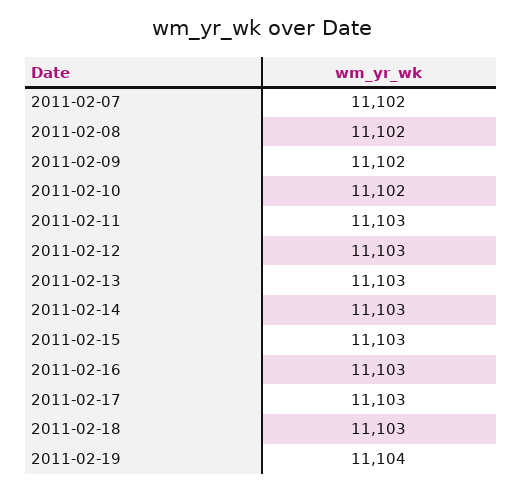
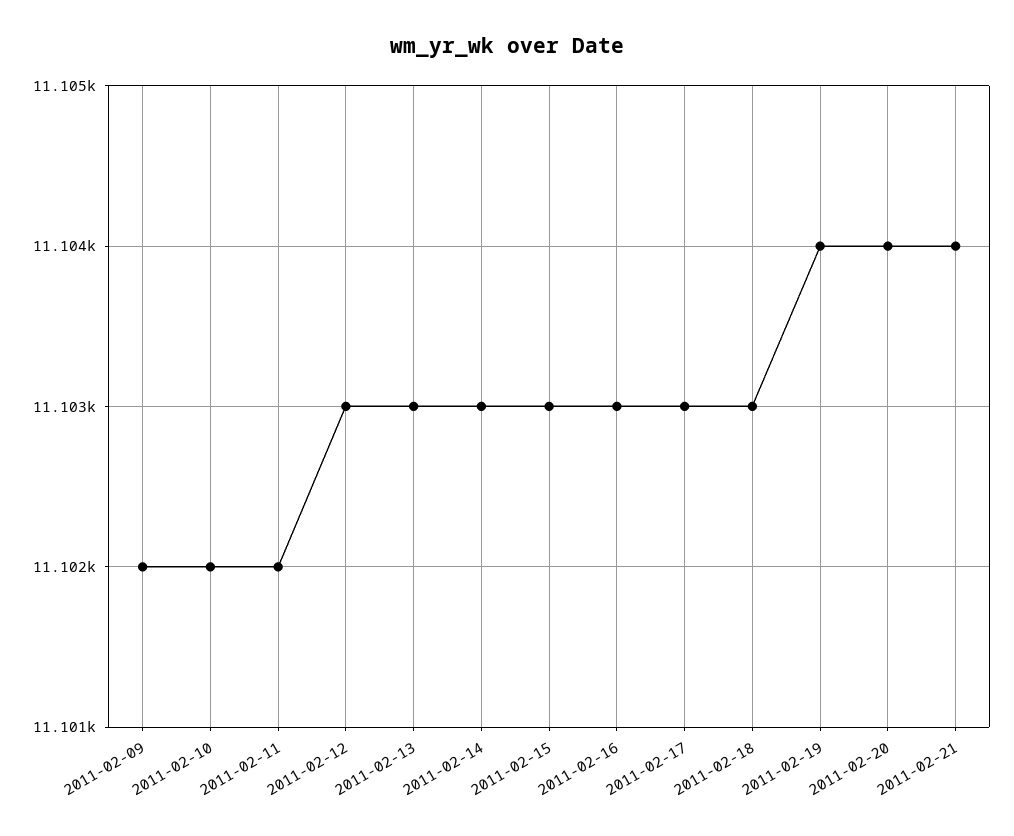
2011-02-07: 11102 -> none
2011-02-08: 11102 -> none
2011-02-11: 11103 -> 11102
2011-02-20: none -> 11104
2011-02-21: none -> 11104

